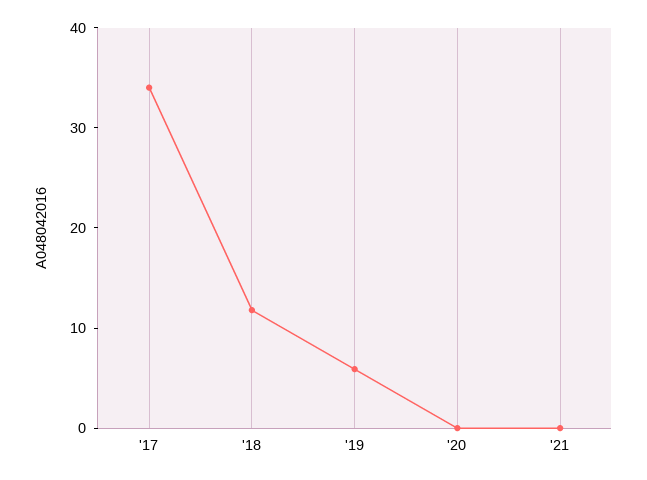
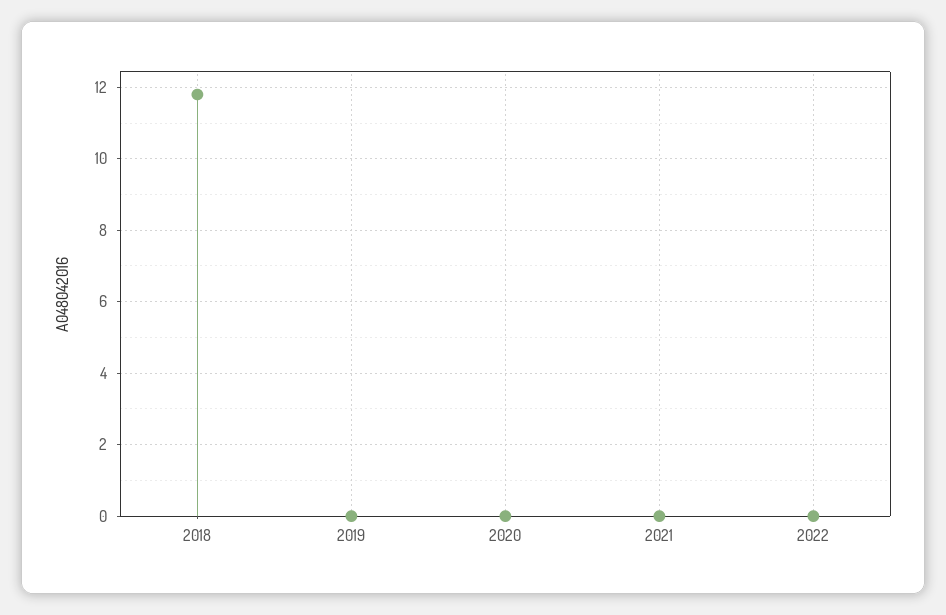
'17: 34 -> none
'19: 6 -> 0
2022: none -> 0

